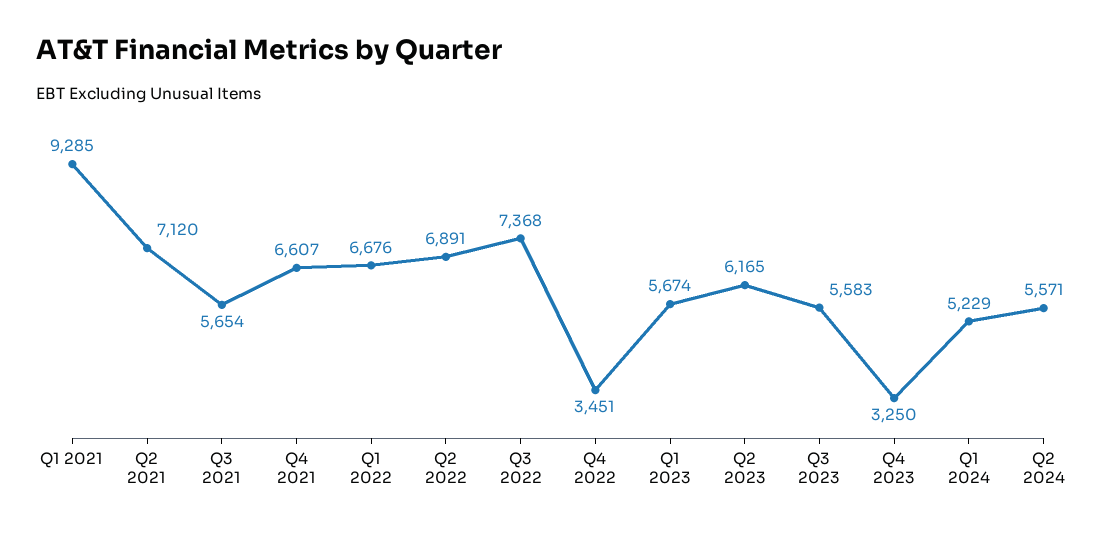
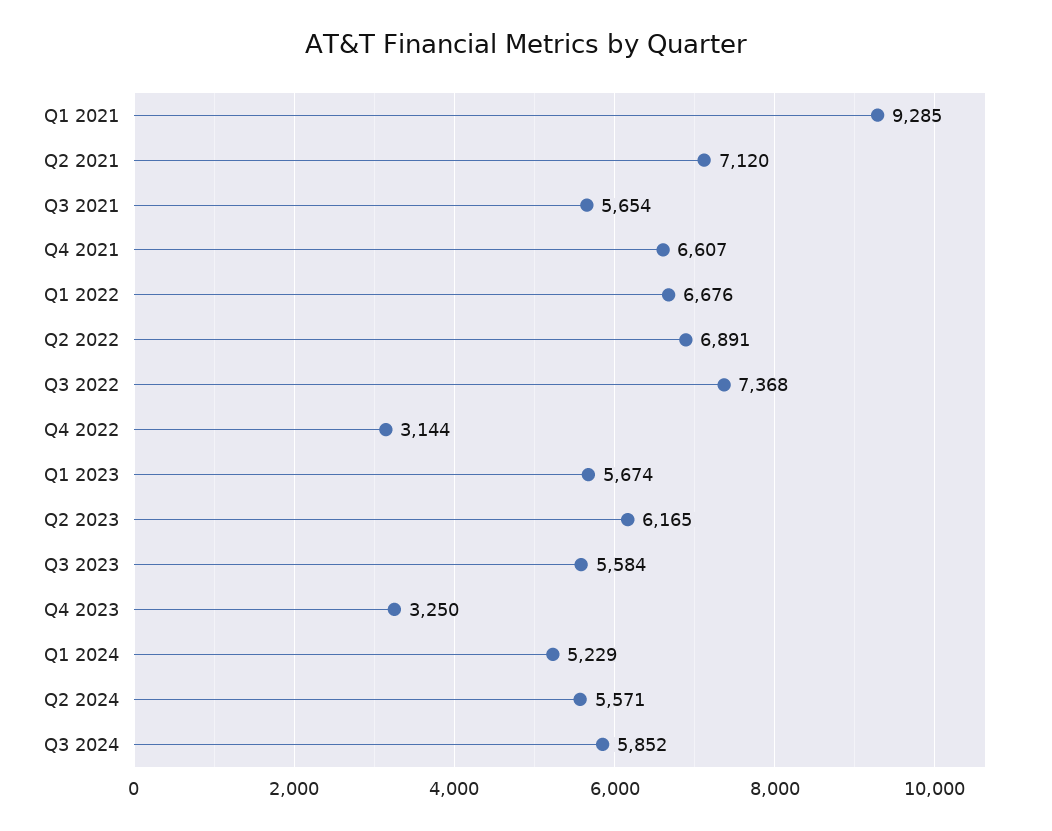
Q4 2022: 3451 -> 3144
Q3 2023: 5583 -> 5584
Q3 2024: none -> 5852

